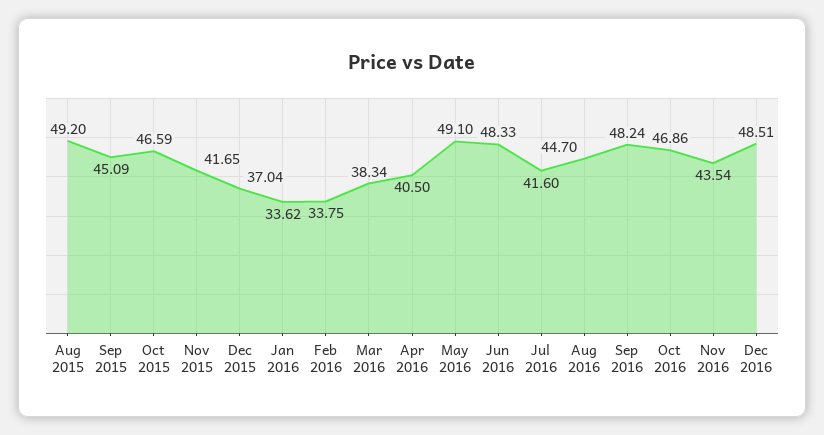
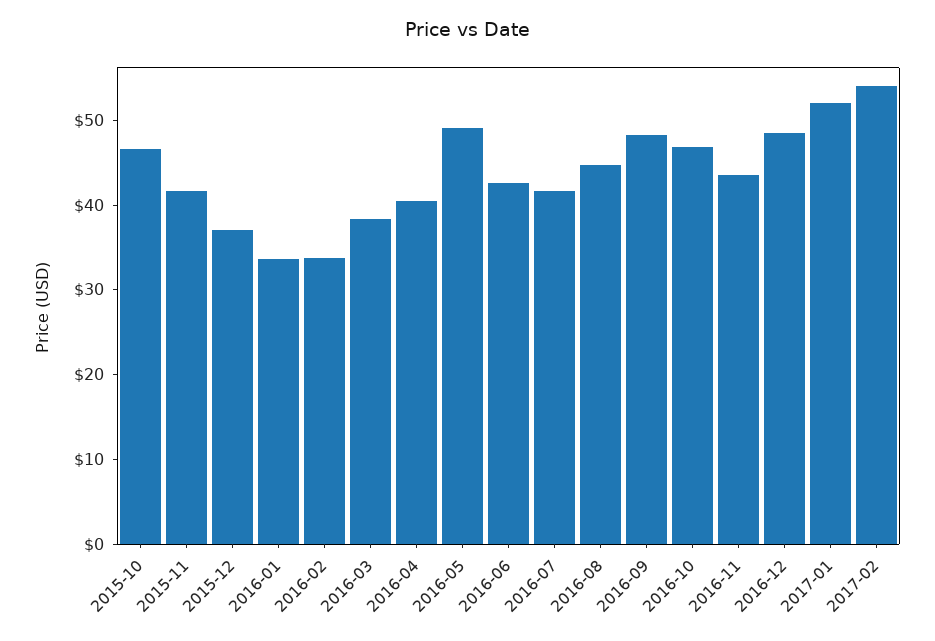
Aug 2015: 49.2 -> none
Sep 2015: 45.09 -> none
Jun 2016: 48.33 -> 42
2017-01: none -> 52
2017-02: none -> 54

